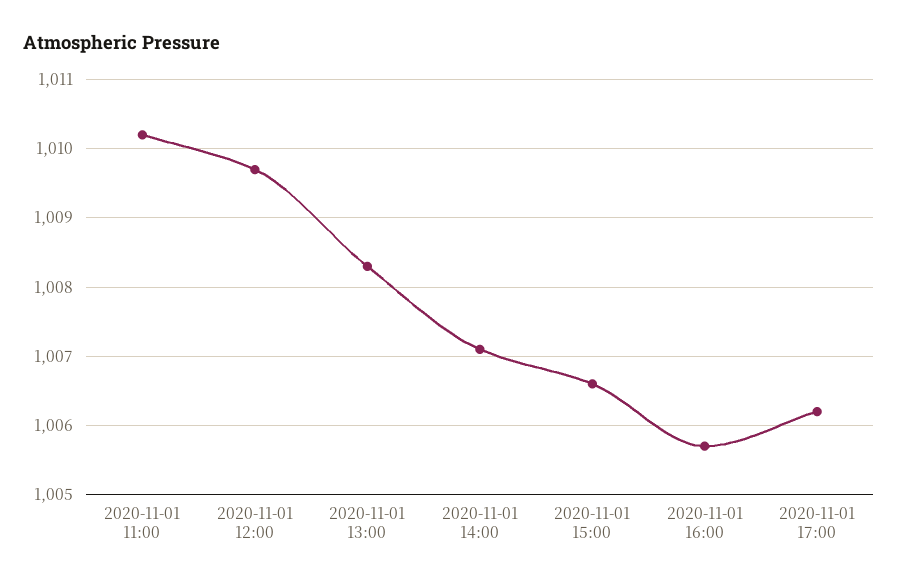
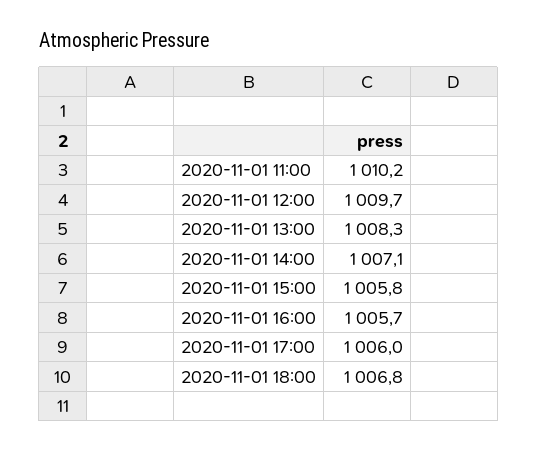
2020-11-01 15:00: 1006.6 -> 1005.8
2020-11-01 17:00: 1006.2 -> 1006
2020-11-01 18:00: none -> 1006.8

